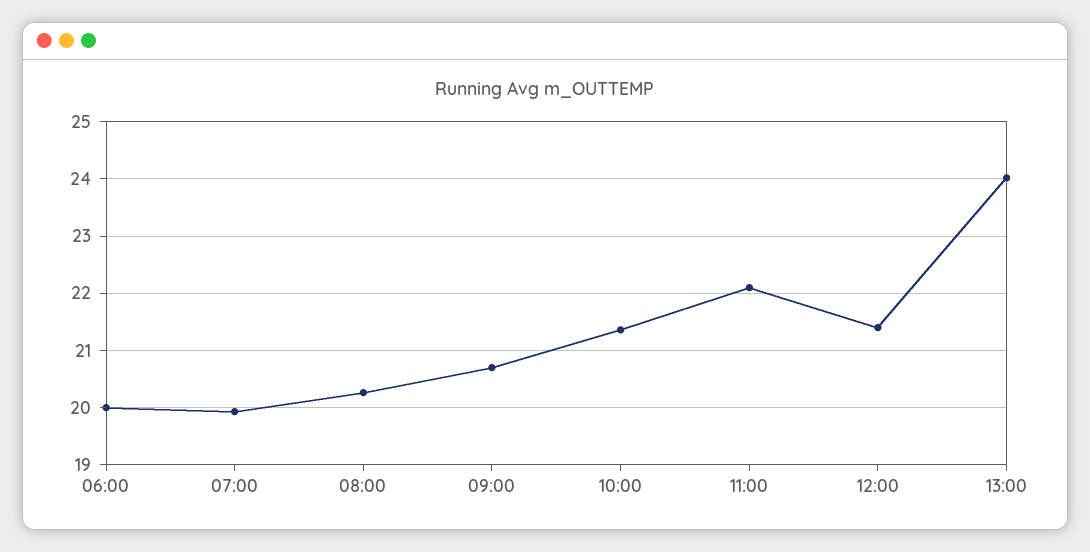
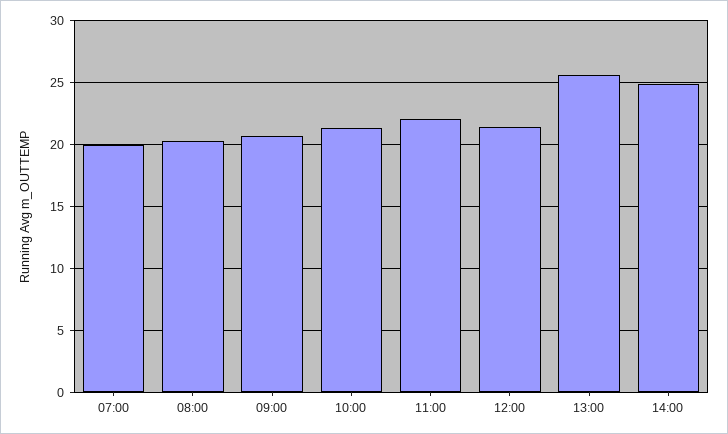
06:00: 20 -> none
13:00: 24 -> 25.5
14:00: none -> 25

